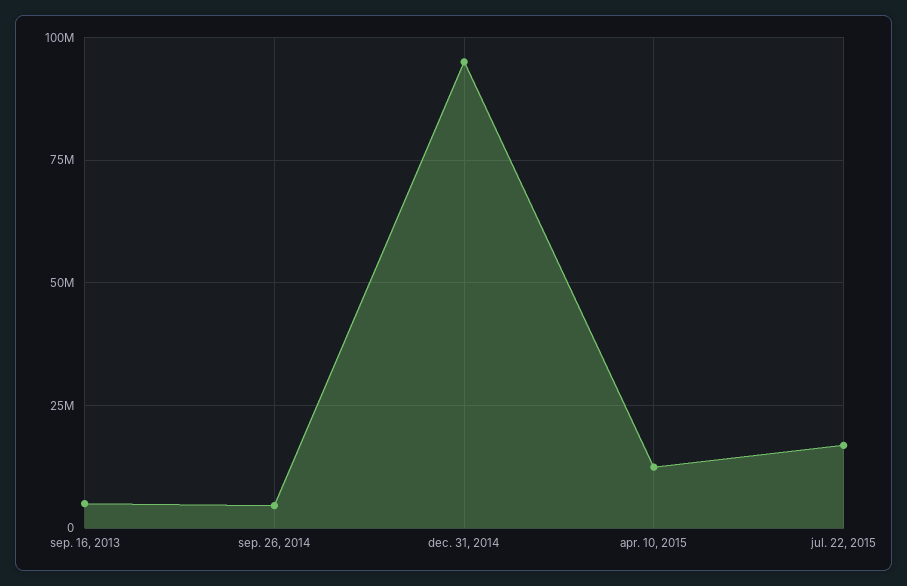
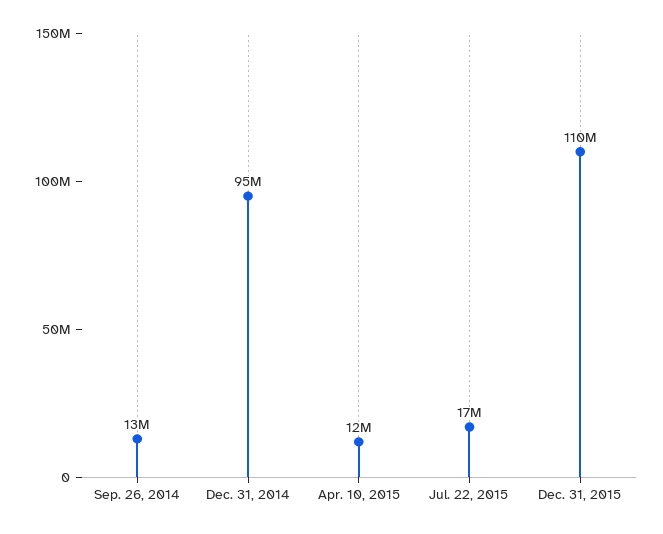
sep. 16, 2013: 5000000 -> none
sep. 26, 2014: 5000000 -> 13000000
Dec. 31, 2015: none -> 110000000

